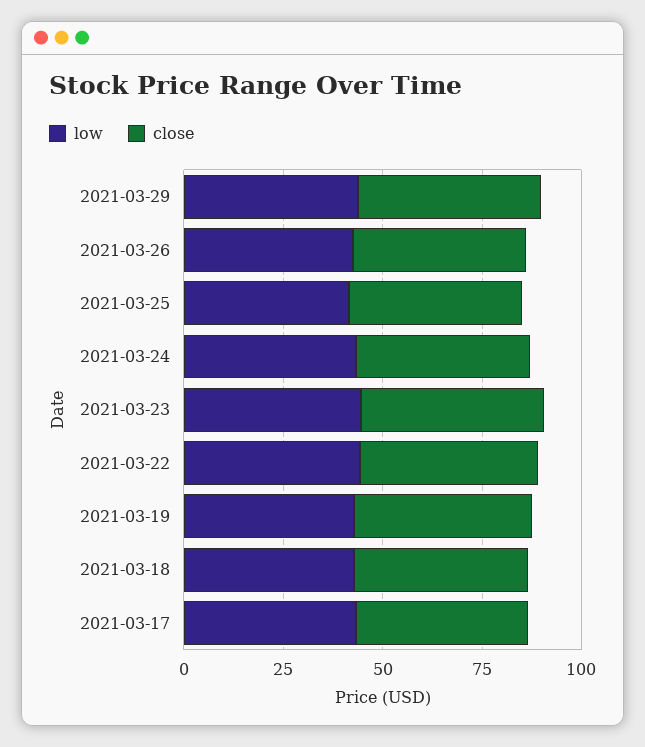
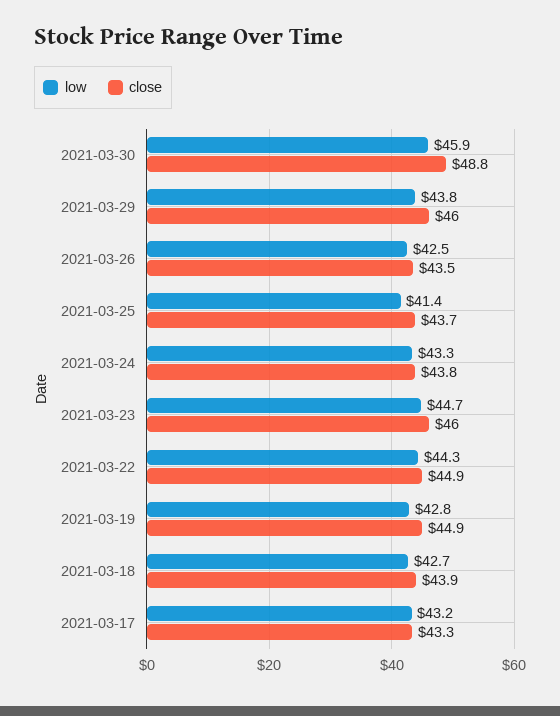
low, 2021-03-30: none -> 45.9
close, 2021-03-30: none -> 48.8

